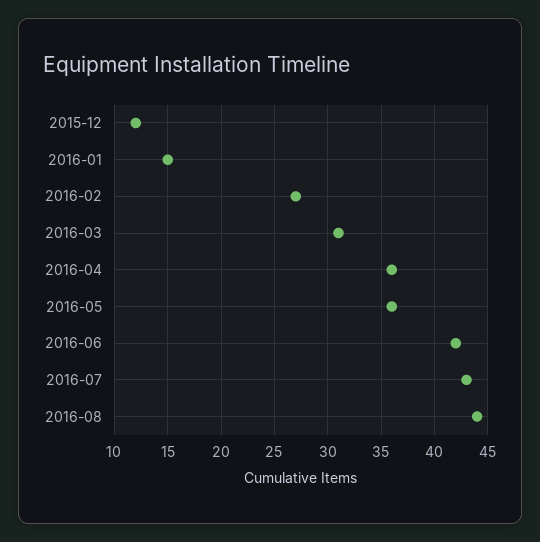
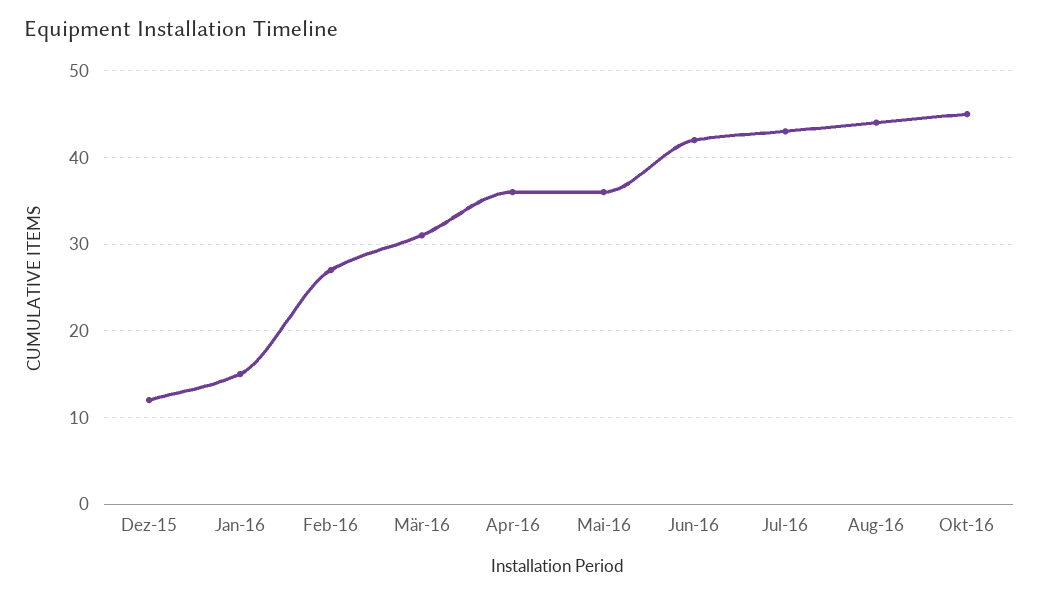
Okt-16: none -> 45

